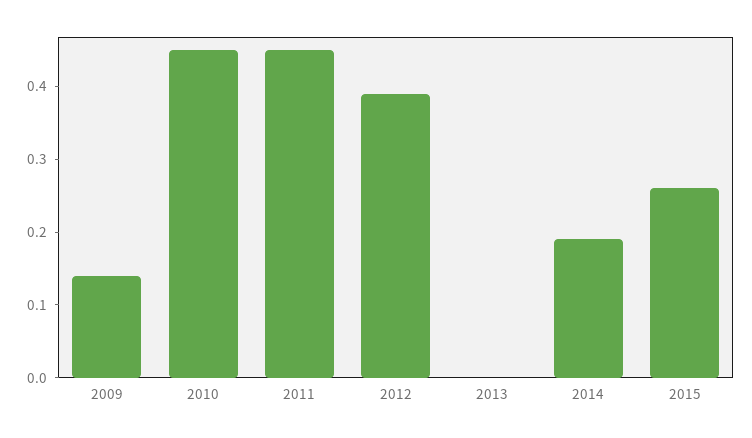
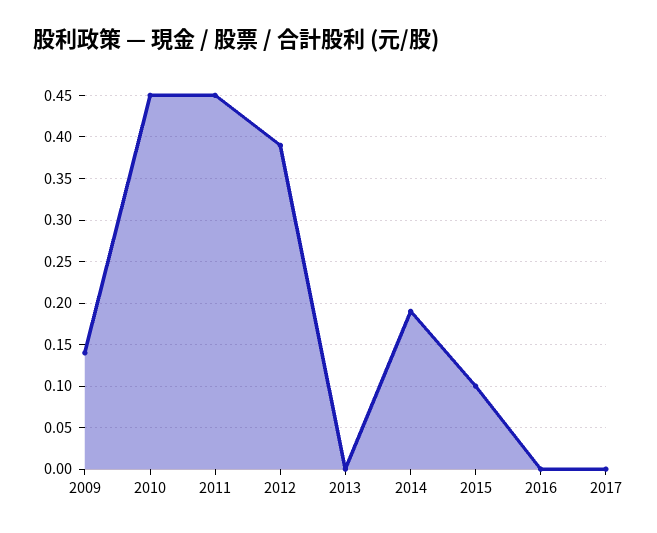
2015: 0.25 -> 0.1
2016: none -> 0
2017: none -> 0

